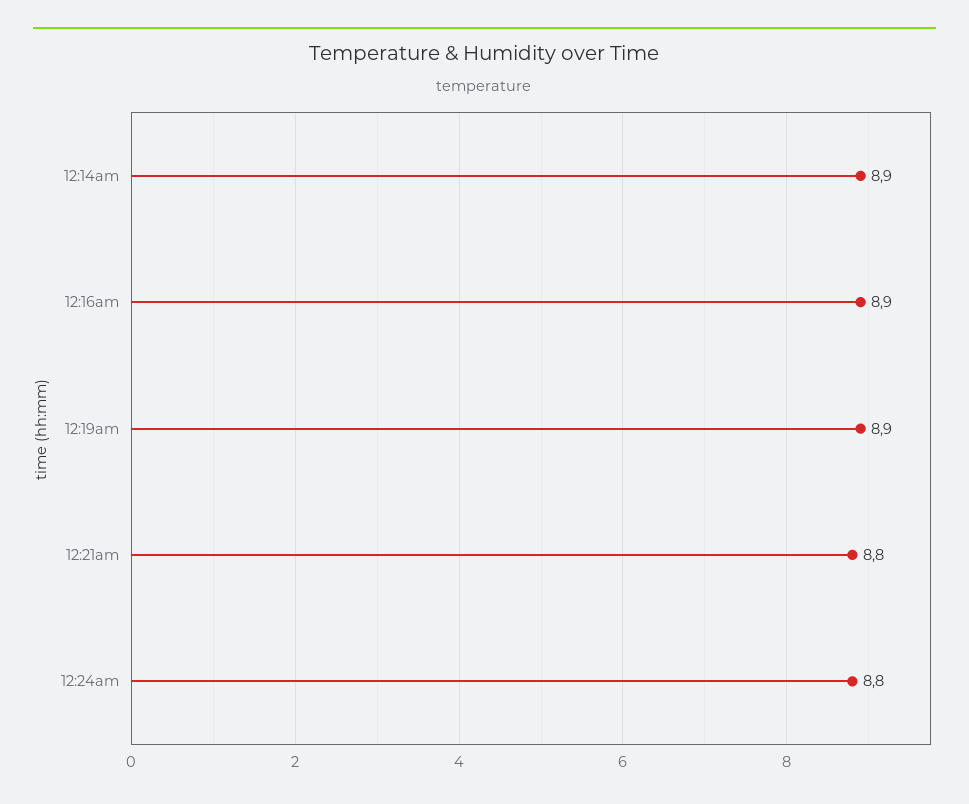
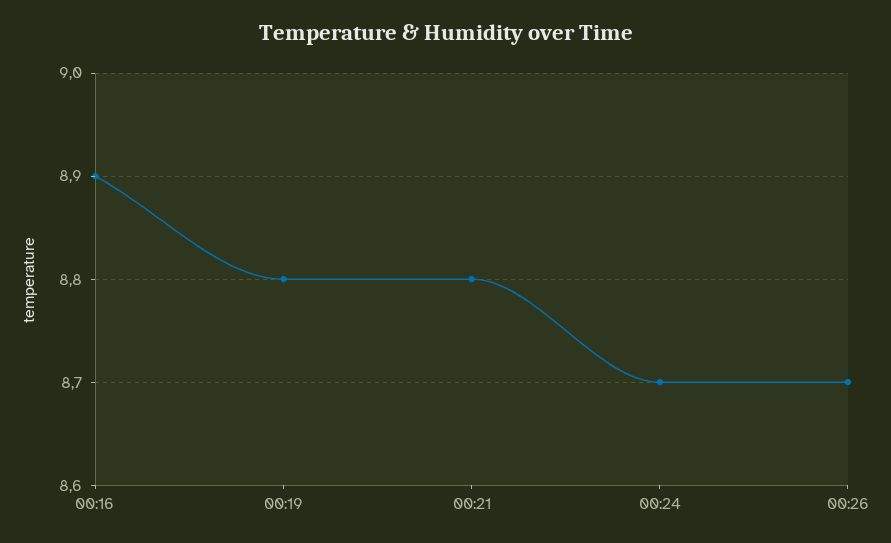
12:14am: 8.9 -> none
12:19am: 8.9 -> 8.8
12:24am: 8.8 -> 8.7
00:26: none -> 8.7

